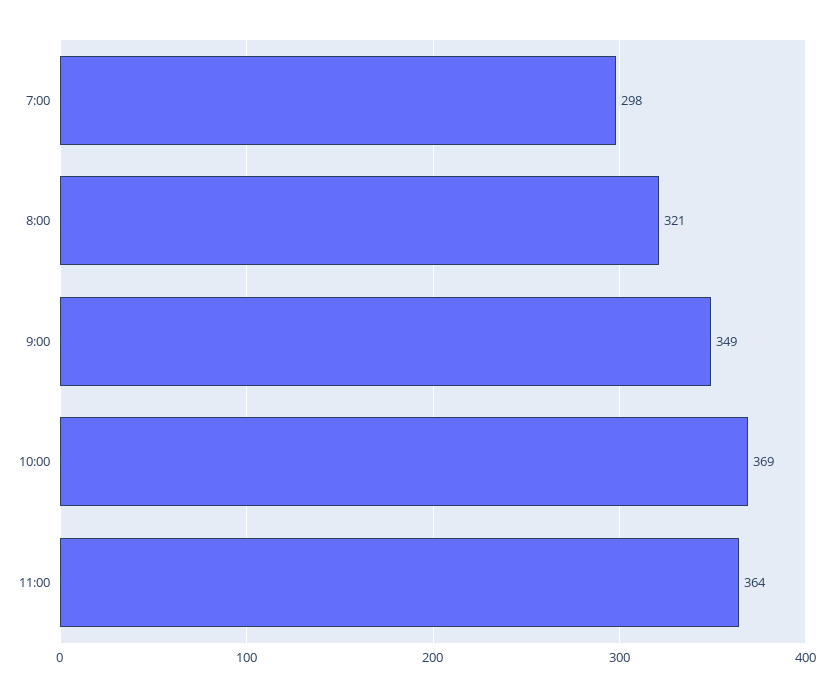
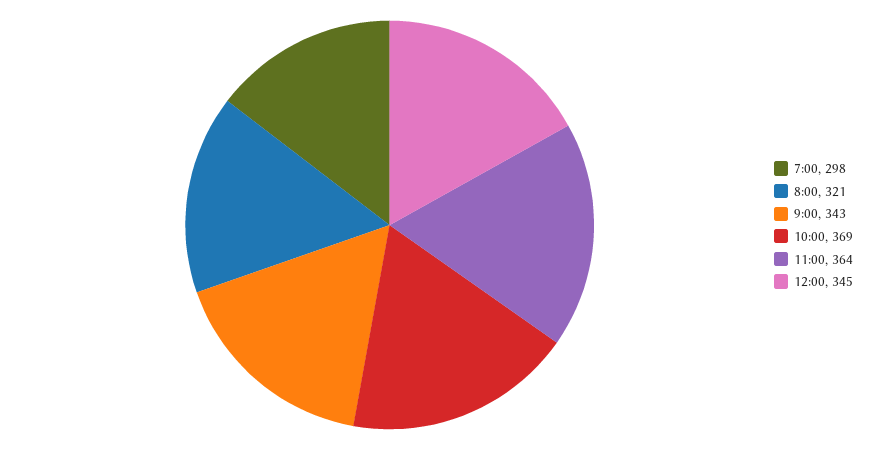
9:00: 349 -> 343
12:00: none -> 345

